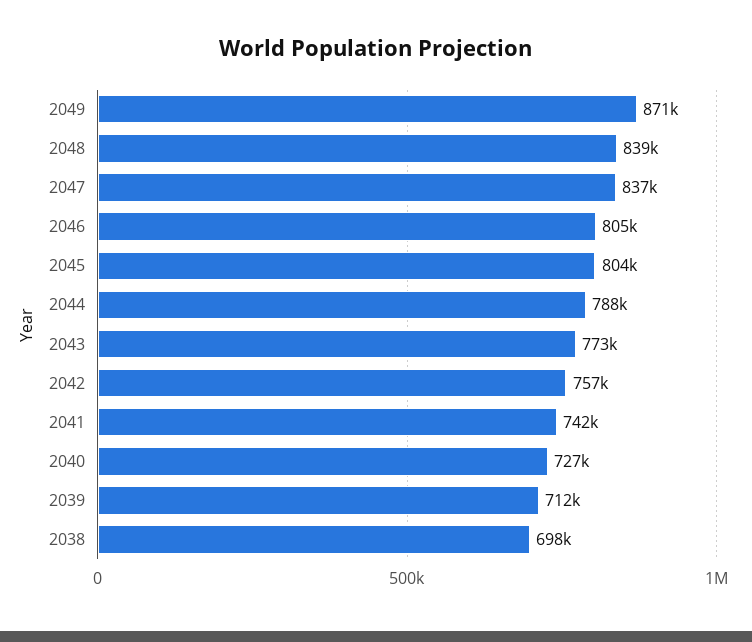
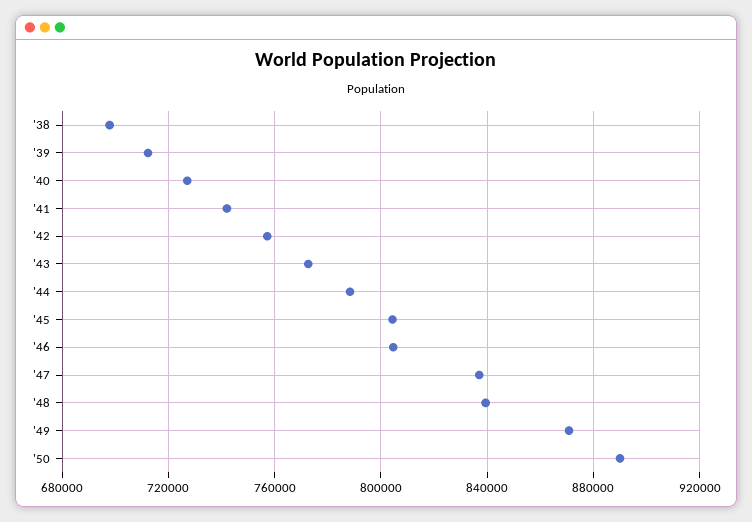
'50: none -> 890000

